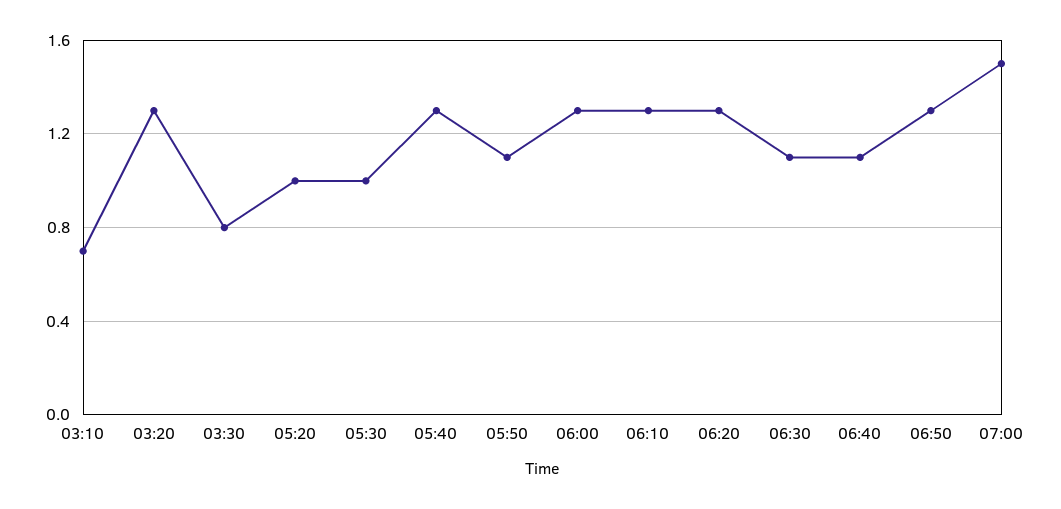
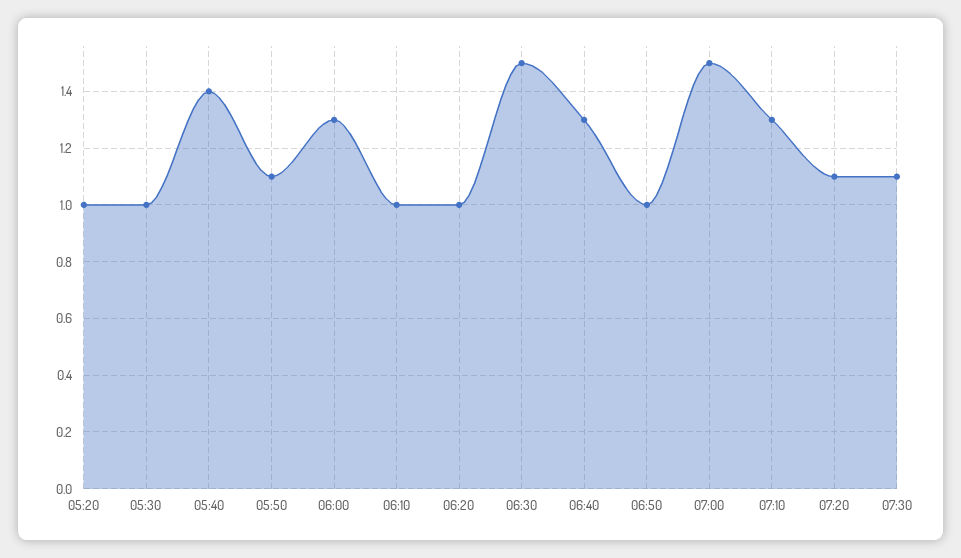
03:10: 0.7 -> none
03:20: 1.3 -> none
03:30: 0.8 -> none
05:40: 1.3 -> 1.4
06:10: 1.3 -> 1
06:20: 1.3 -> 1
06:30: 1.1 -> 1.5
06:40: 1.1 -> 1.3
06:50: 1.3 -> 1
07:10: none -> 1.3
07:20: none -> 1.1
07:30: none -> 1.1

